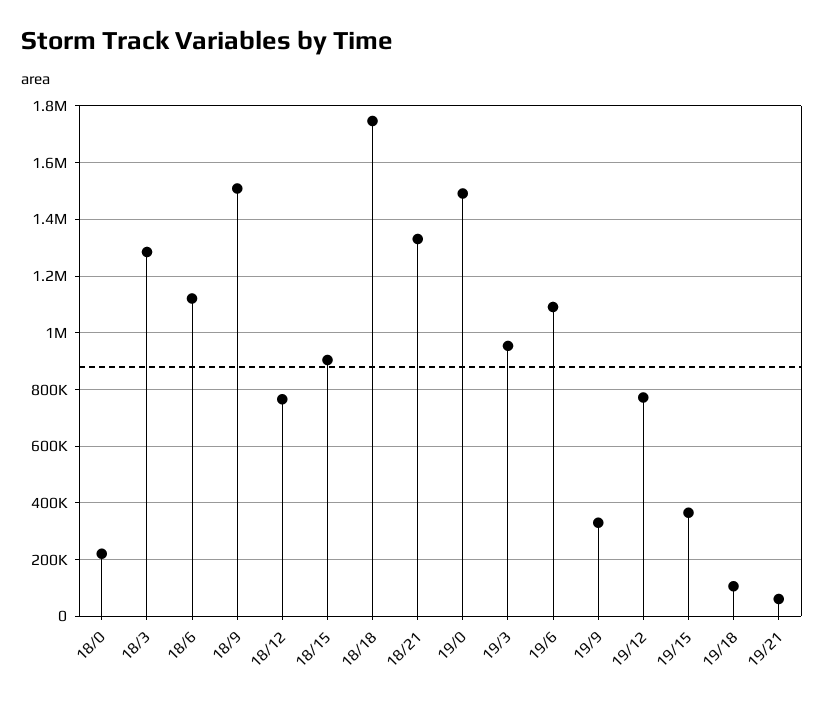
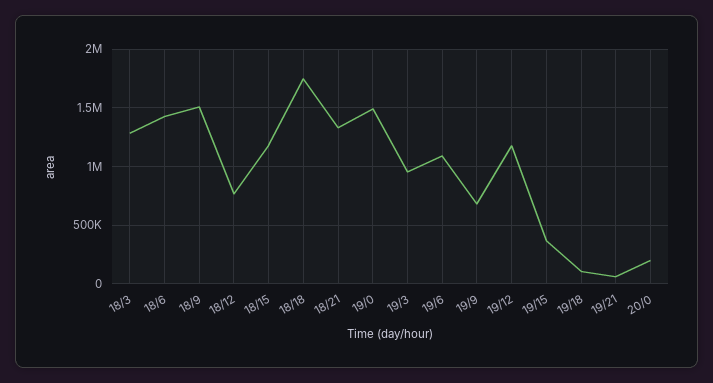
18/0: 225000 -> none
18/6: 1125000 -> 1400000
18/15: 900000 -> 1200000
19/9: 325000 -> 700000
19/12: 775000 -> 1200000
20/0: none -> 200000

